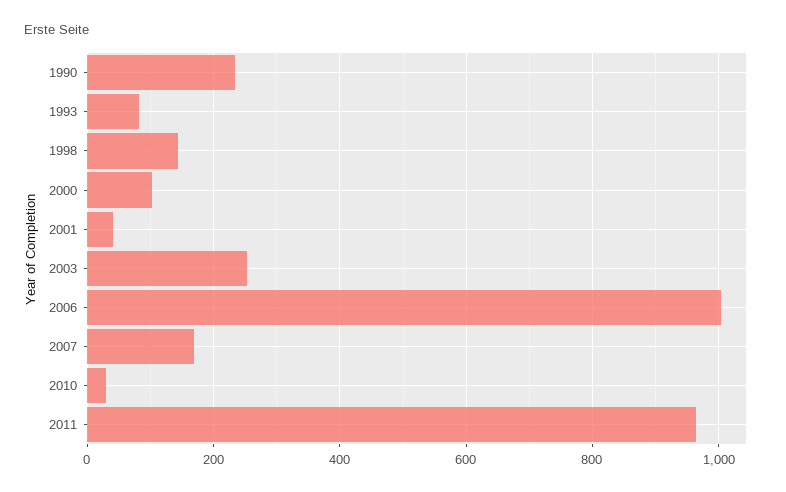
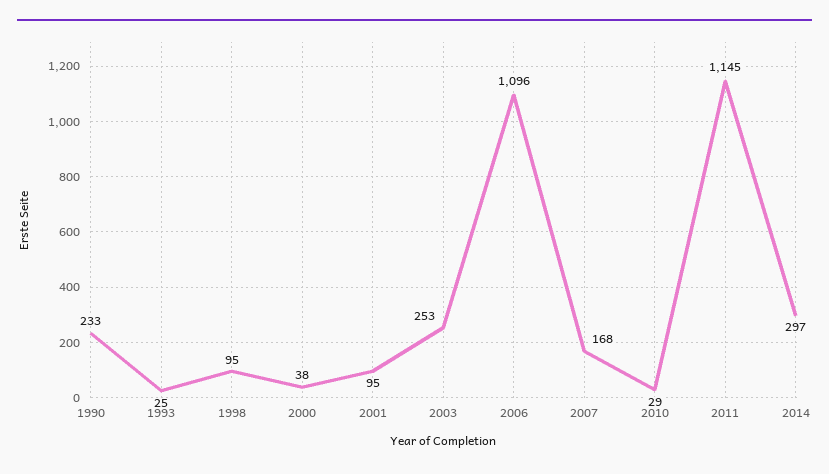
1993: 80 -> 25
1998: 140 -> 95
2000: 100 -> 38
2001: 40 -> 95
2006: 1000 -> 1096
2011: 960 -> 1145
2014: none -> 297

